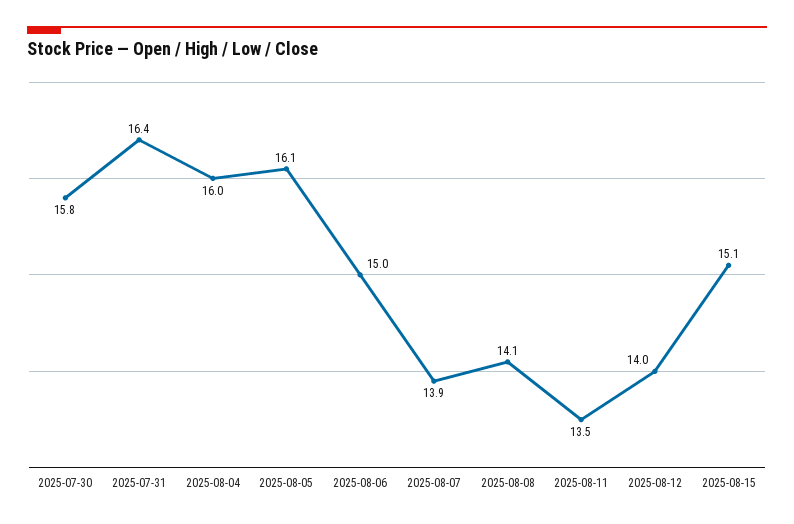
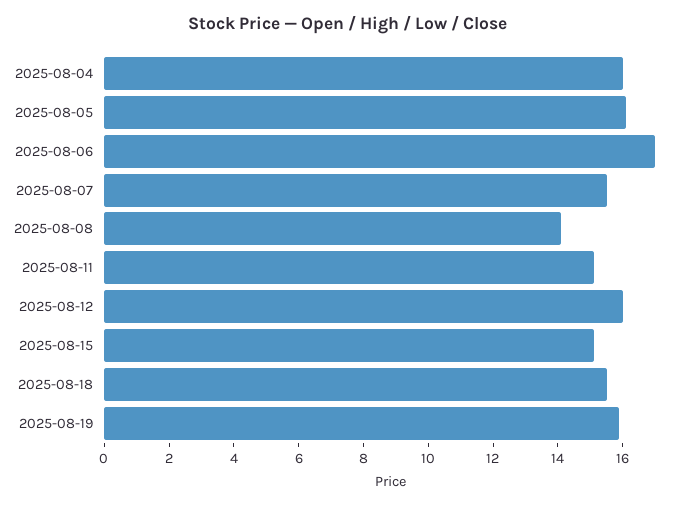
2025-07-30: 15.8 -> none
2025-07-31: 16.4 -> none
2025-08-06: 15 -> 17
2025-08-07: 13.9 -> 15.5
2025-08-11: 13.5 -> 15
2025-08-12: 14 -> 16
2025-08-18: none -> 15.5
2025-08-19: none -> 16

